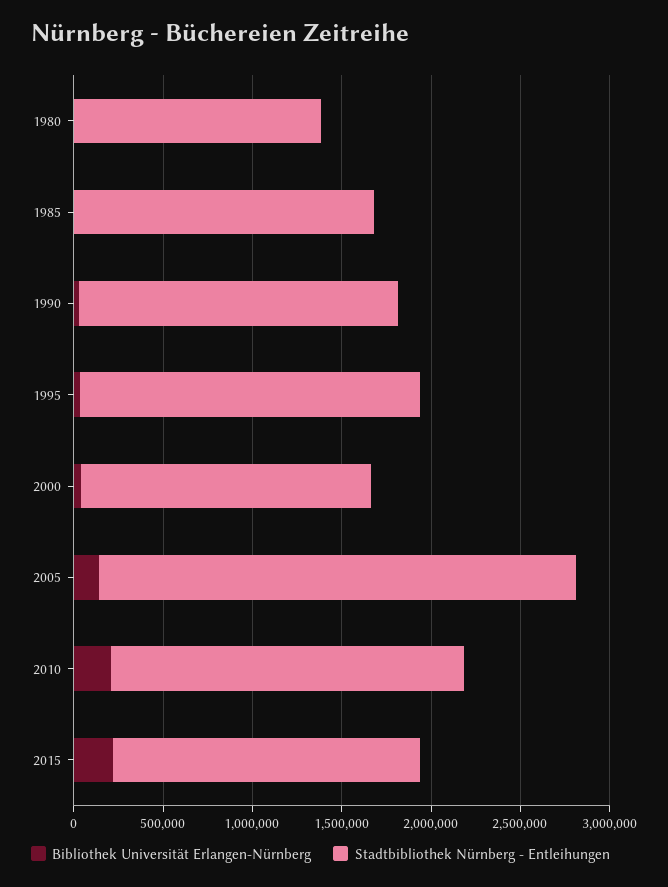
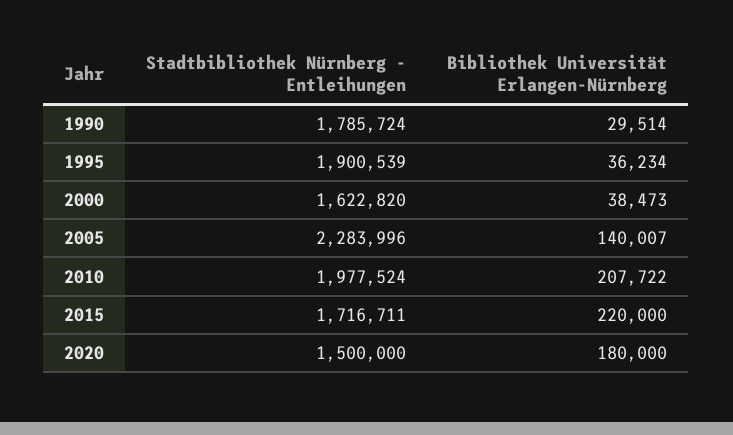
Bibliothek Universität Erlangen-Nürnberg, 1980: 0 -> none
Stadtbibliothek Nürnberg - Entleihungen, 1980: 1400000 -> none
Bibliothek Universität Erlangen-Nürnberg, 1985: 0 -> none
Stadtbibliothek Nürnberg - Entleihungen, 1985: 1700000 -> none
Stadtbibliothek Nürnberg - Entleihungen, 2005: 2700000 -> 2283996
Stadtbibliothek Nürnberg - Entleihungen, 2020: none -> 1500000
Bibliothek Universität Erlangen-Nürnberg, 2020: none -> 180000

